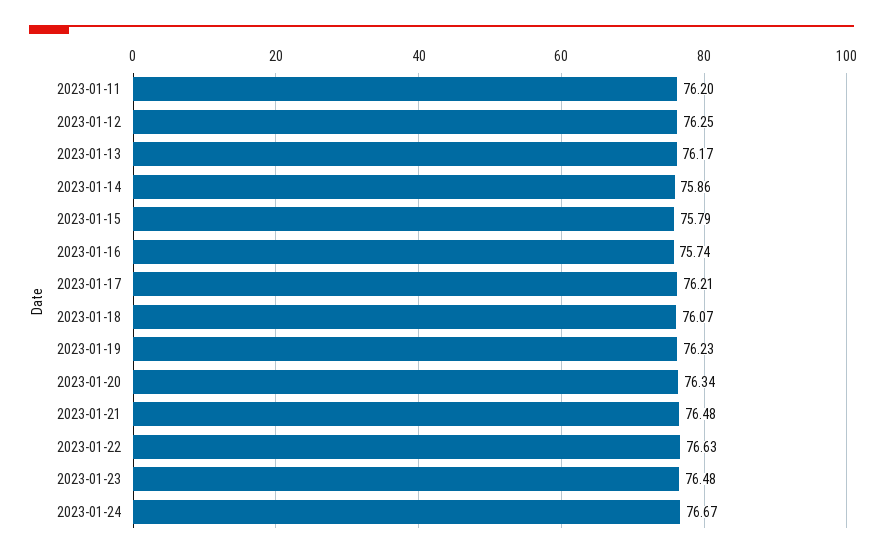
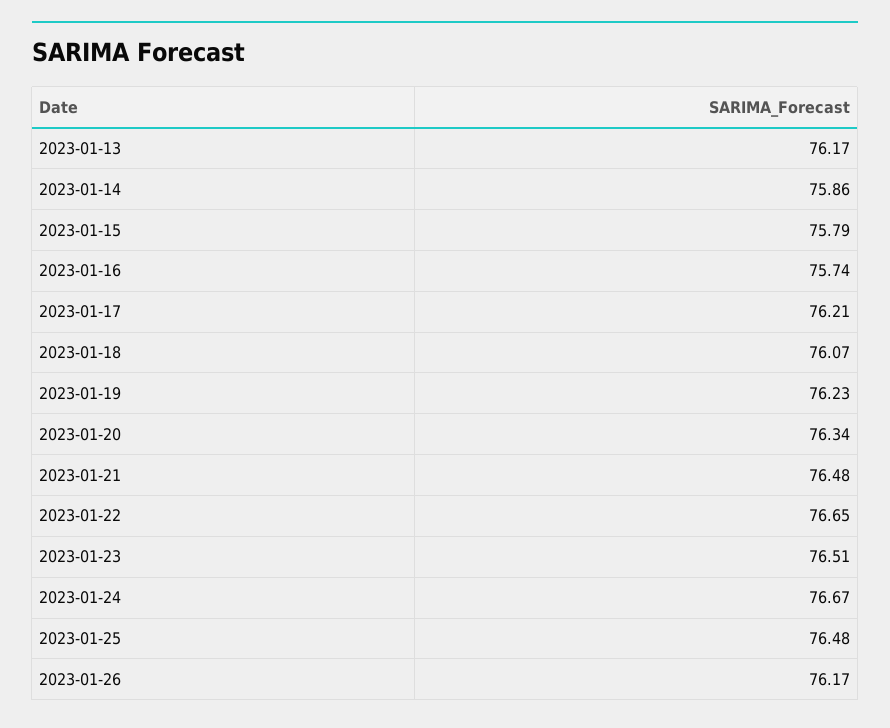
2023-01-11: 76.2 -> none
2023-01-12: 76.25 -> none
2023-01-22: 76.63 -> 76.65
2023-01-23: 76.48 -> 76.51
2023-01-25: none -> 76.48
2023-01-26: none -> 76.17

